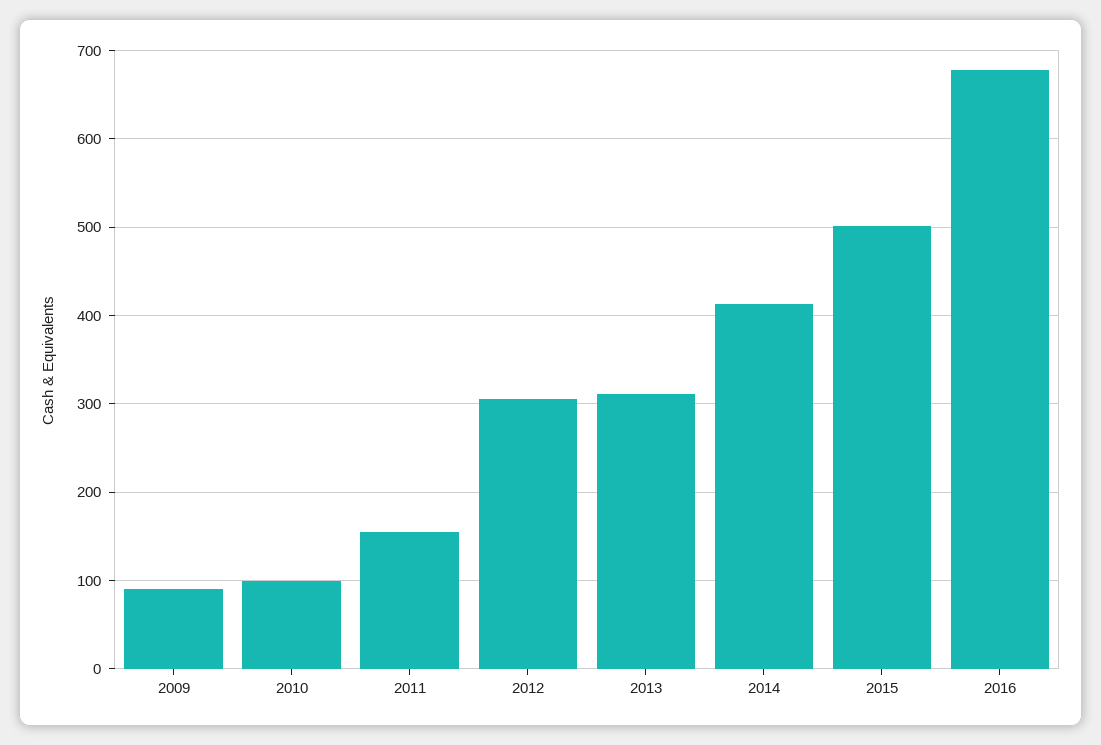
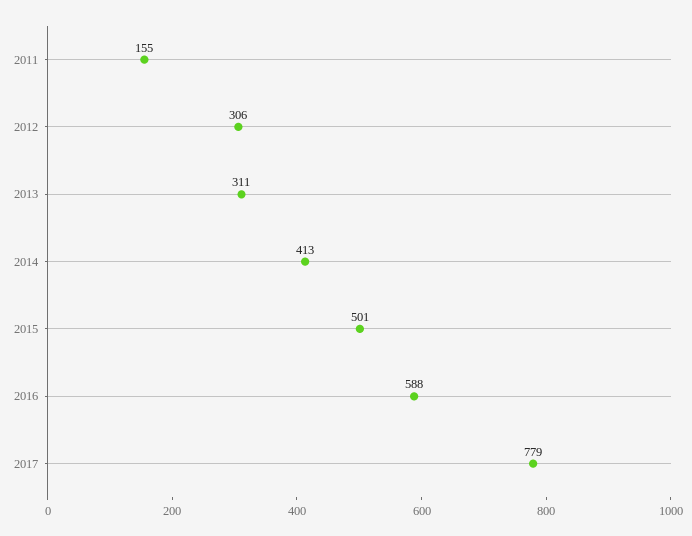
2009: 90 -> none
2010: 100 -> none
2016: 680 -> 588
2017: none -> 779

